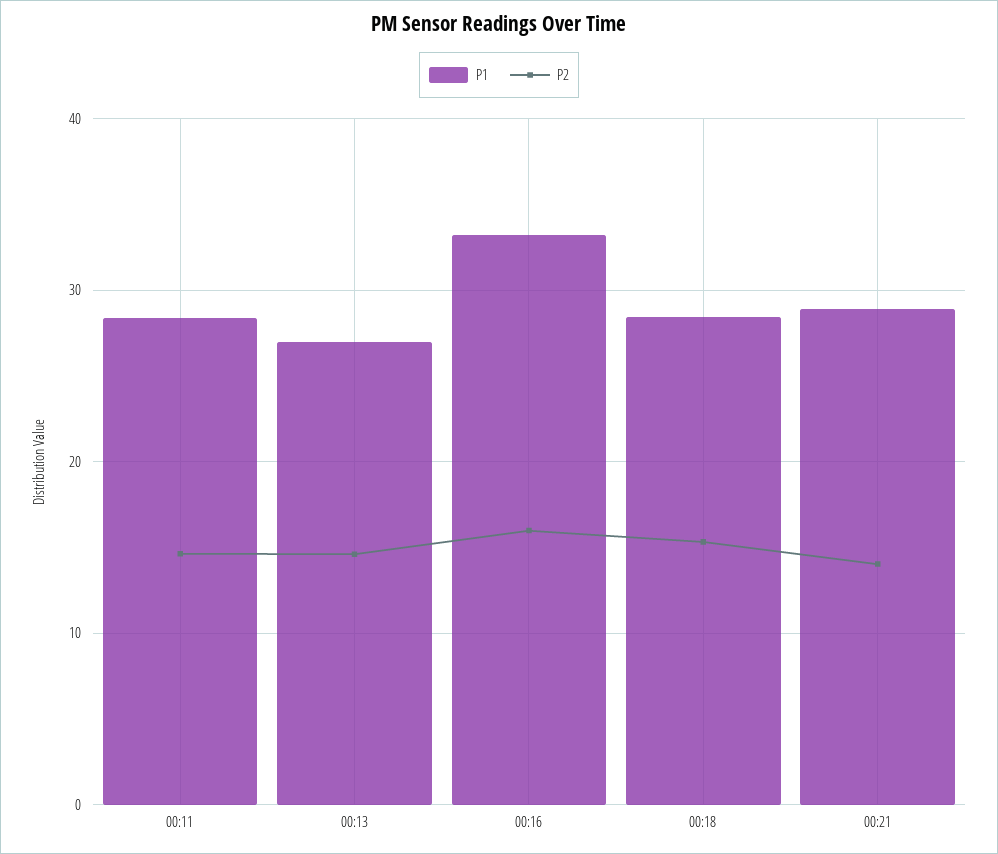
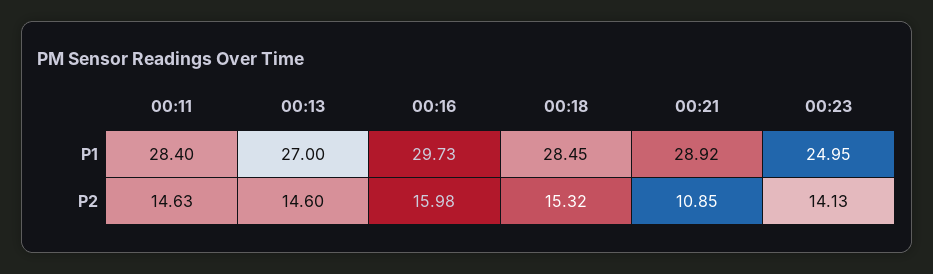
P1, 00:16: 33 -> 29.73
P2, 00:21: 14 -> 10.85
P1, 00:23: none -> 24.95
P2, 00:23: none -> 14.13

